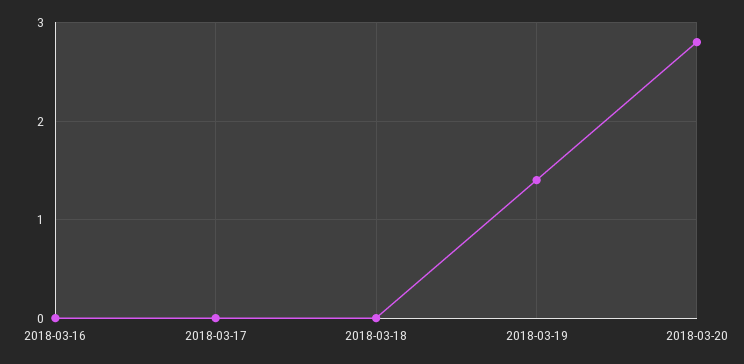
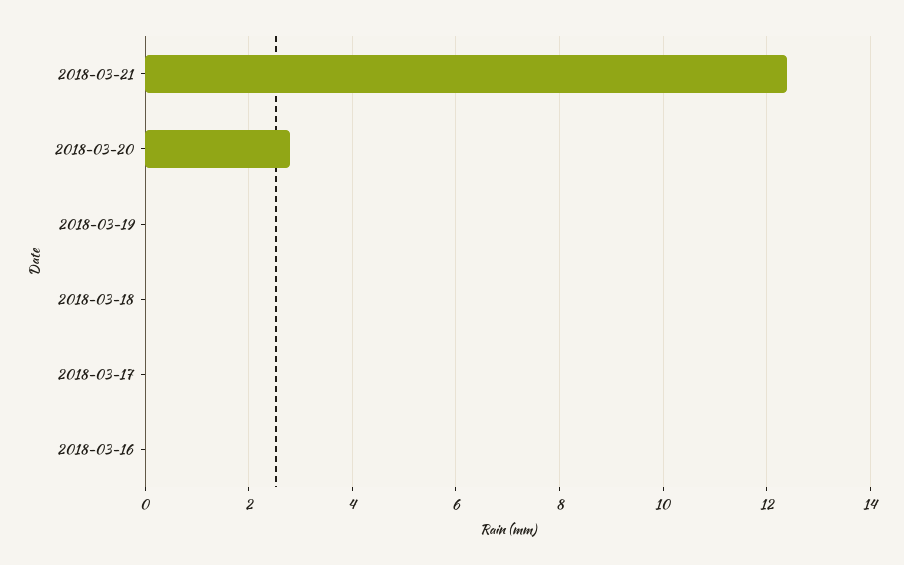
2018-03-19: 1.4 -> 0
2018-03-21: none -> 12.5

